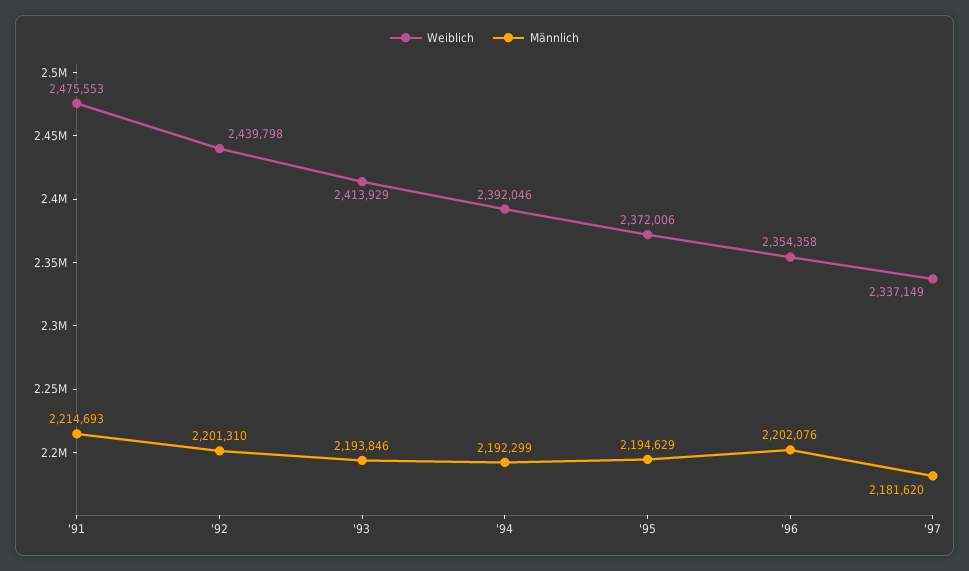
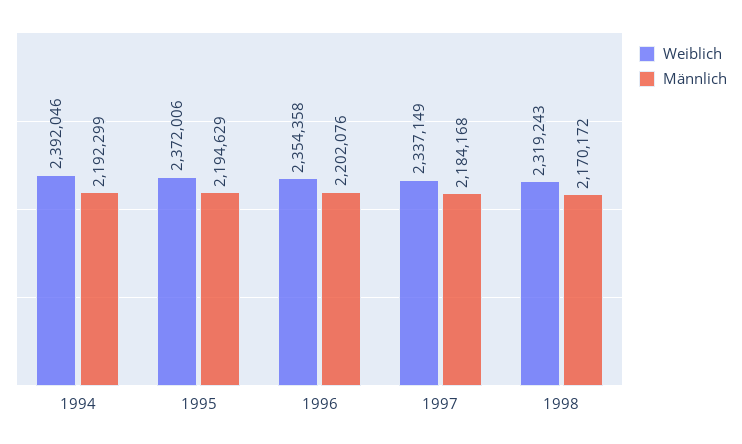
Weiblich, '91: 2475553 -> none
Männlich, '91: 2214693 -> none
Weiblich, '92: 2439798 -> none
Männlich, '92: 2201310 -> none
Weiblich, '93: 2413929 -> none
Männlich, '93: 2193846 -> none
Männlich, '97: 2181620 -> 2184168
Weiblich, 1998: none -> 2319243
Männlich, 1998: none -> 2170172

